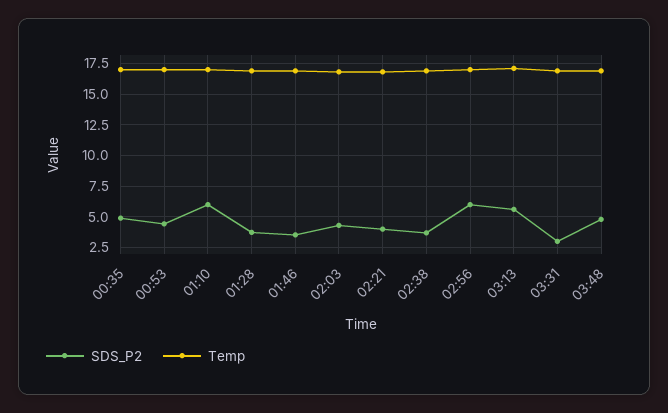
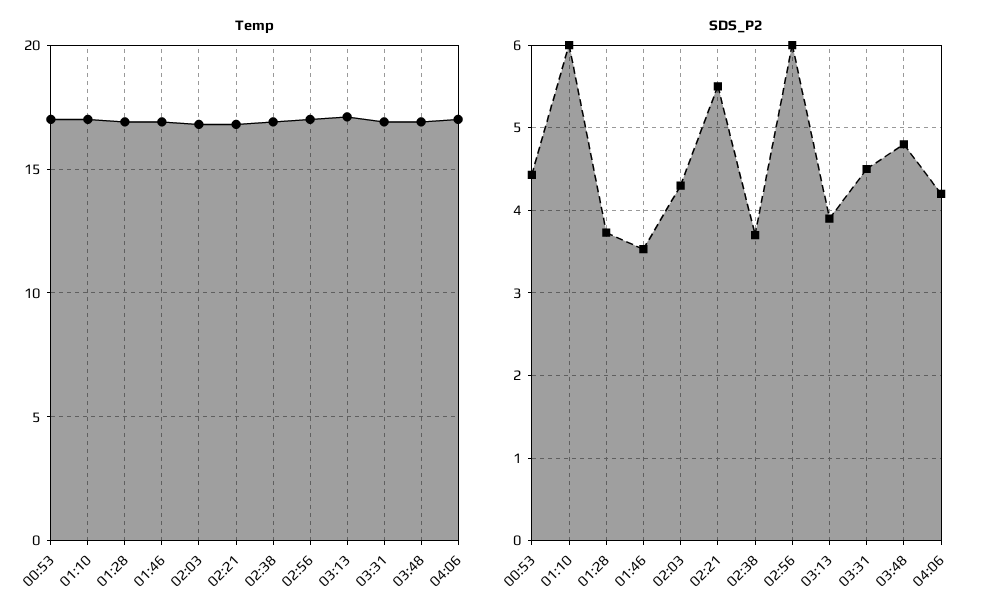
SDS_P2, 00:35: 5 -> none
Temp, 00:35: 17 -> none
SDS_P2, 02:21: 4 -> 5.5
SDS_P2, 03:13: 5.5 -> 3.9
SDS_P2, 03:31: 3 -> 4.5
Temp, 04:06: none -> 17
SDS_P2, 04:06: none -> 4.2

